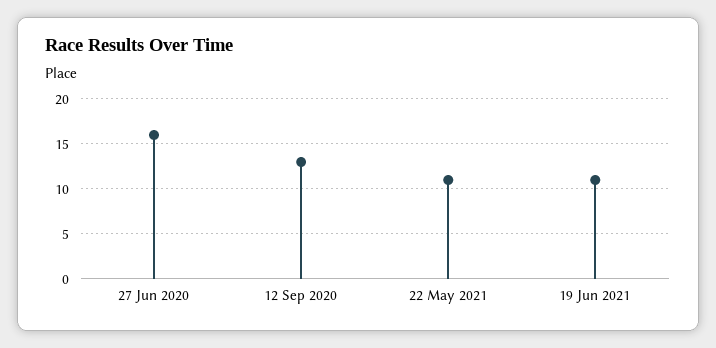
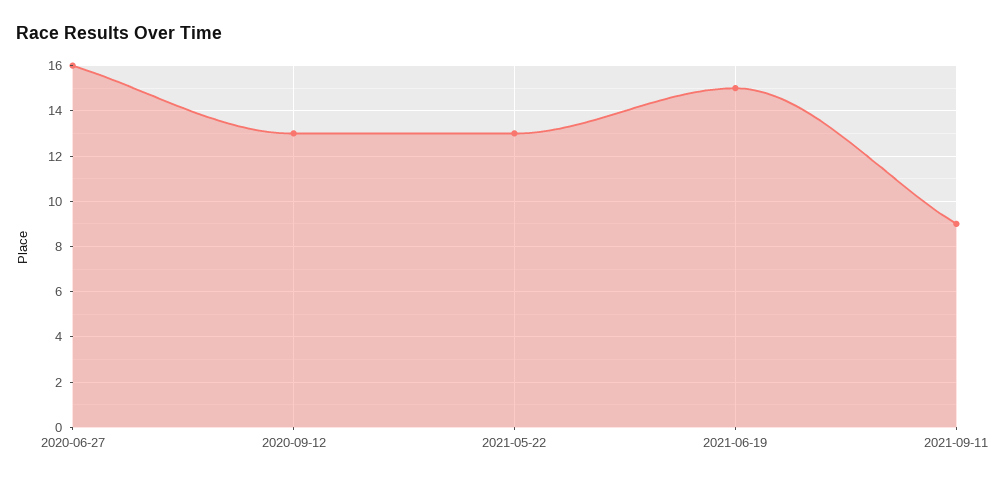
22 May 2021: 11 -> 13
19 Jun 2021: 11 -> 15
2021-09-11: none -> 9

